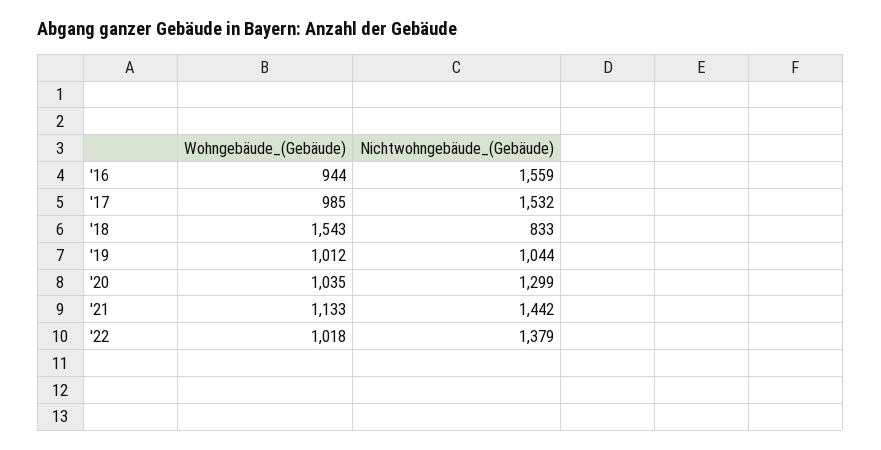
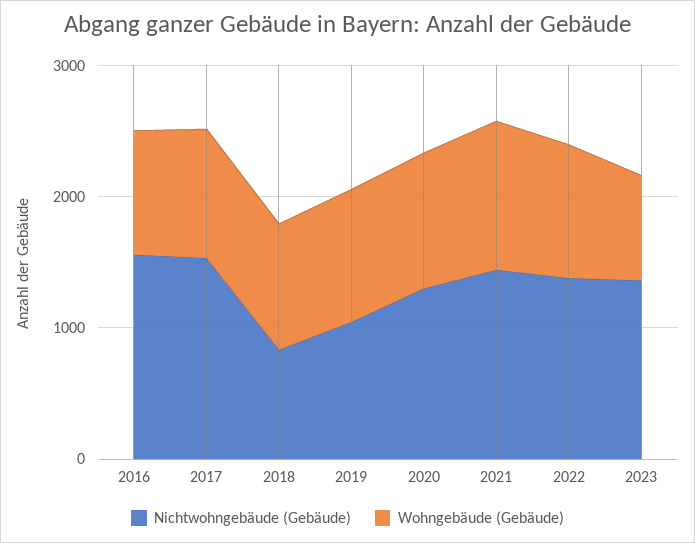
Wohngebäude_(Gebäude), '18: 1543 -> 1000
Nichtwohngebäude_(Gebäude), 2023: none -> 1400
Wohngebäude_(Gebäude), 2023: none -> 800

